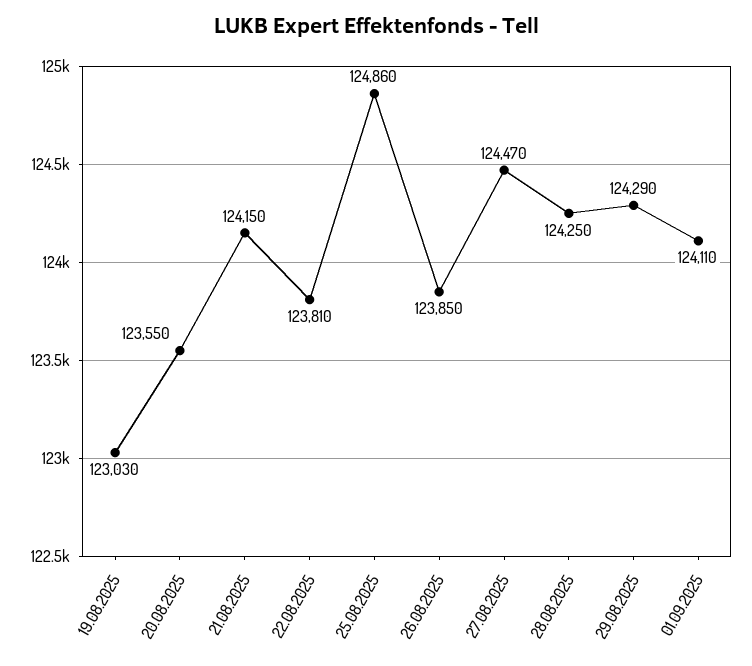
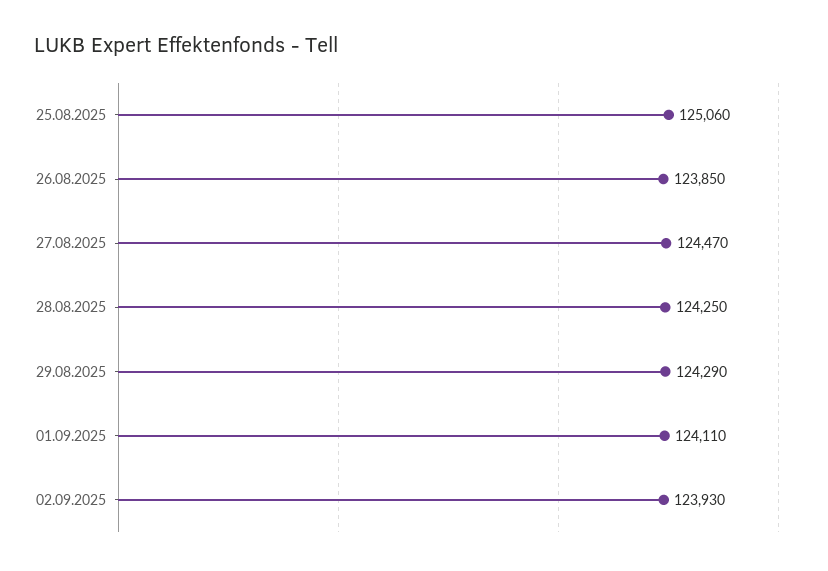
19.08.2025: 123030 -> none
20.08.2025: 123550 -> none
21.08.2025: 124150 -> none
22.08.2025: 123810 -> none
25.08.2025: 124860 -> 125060
02.09.2025: none -> 123930

